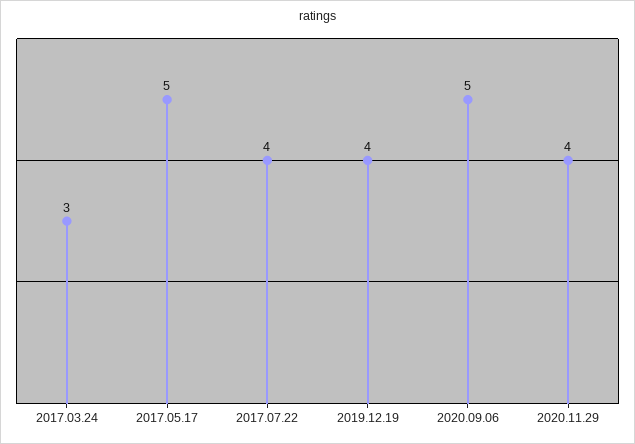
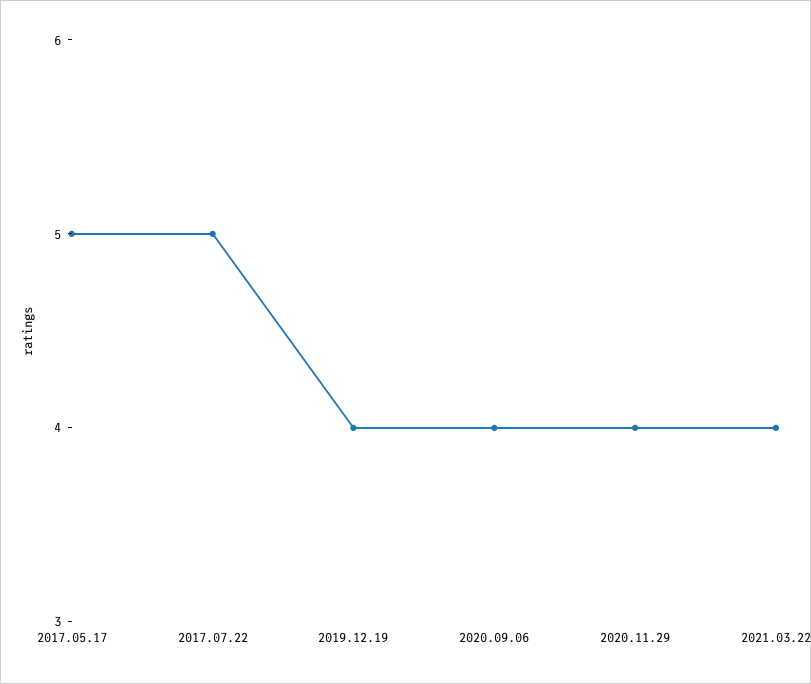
2017.03.24: 3 -> none
2017.07.22: 4 -> 5
2020.09.06: 5 -> 4
2021.03.22: none -> 4

